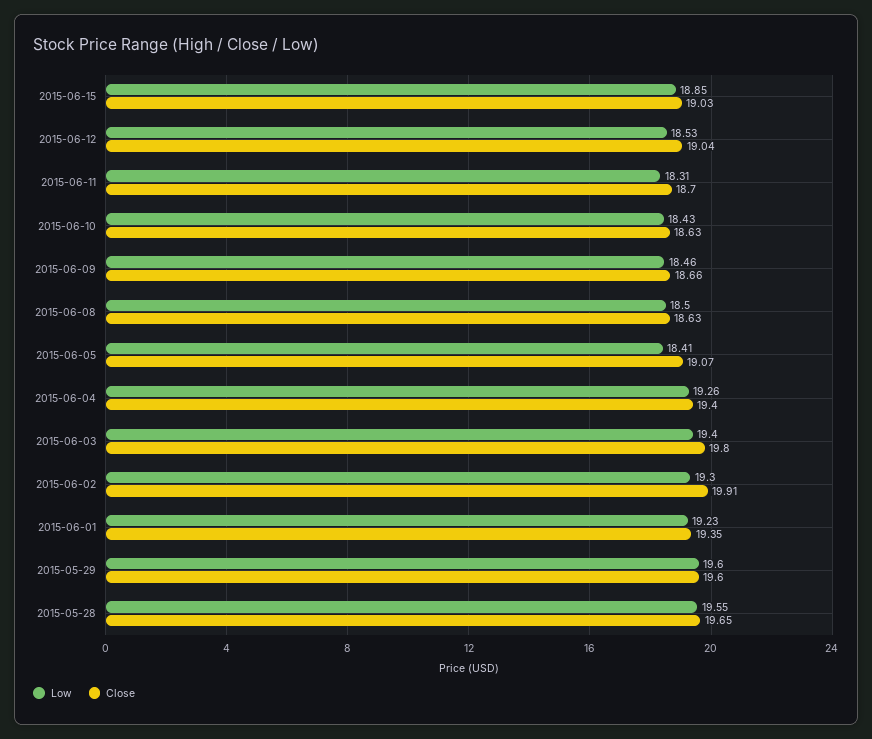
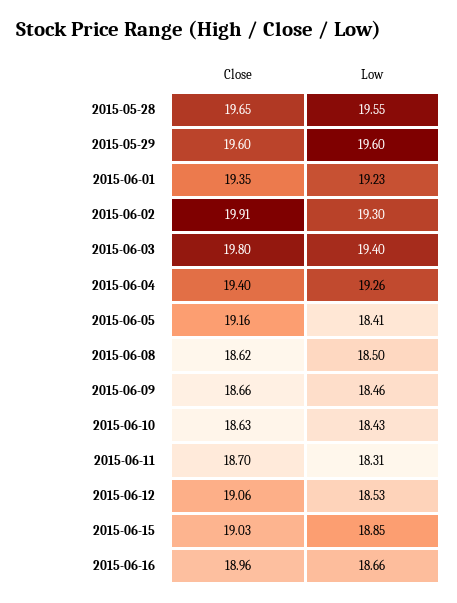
Close, 2015-06-12: 19.04 -> 19.06
Close, 2015-06-08: 18.63 -> 18.62
Close, 2015-06-05: 19.07 -> 19.16
Close, 2015-06-16: none -> 18.96
Low, 2015-06-16: none -> 18.66

